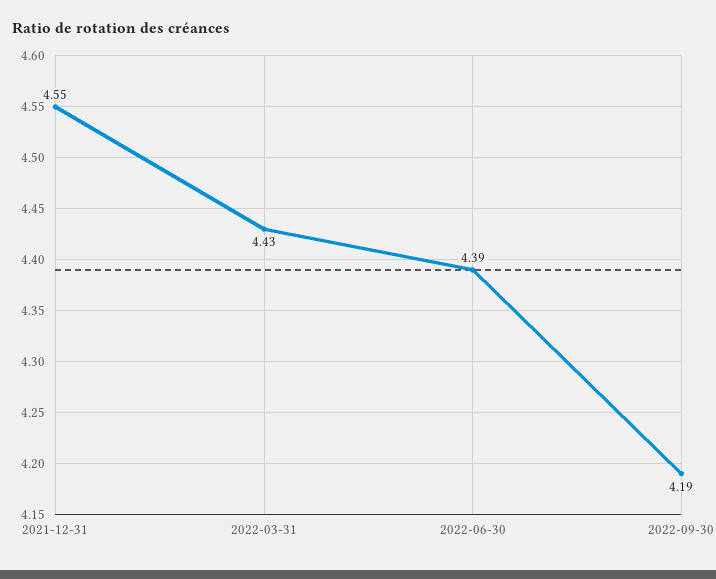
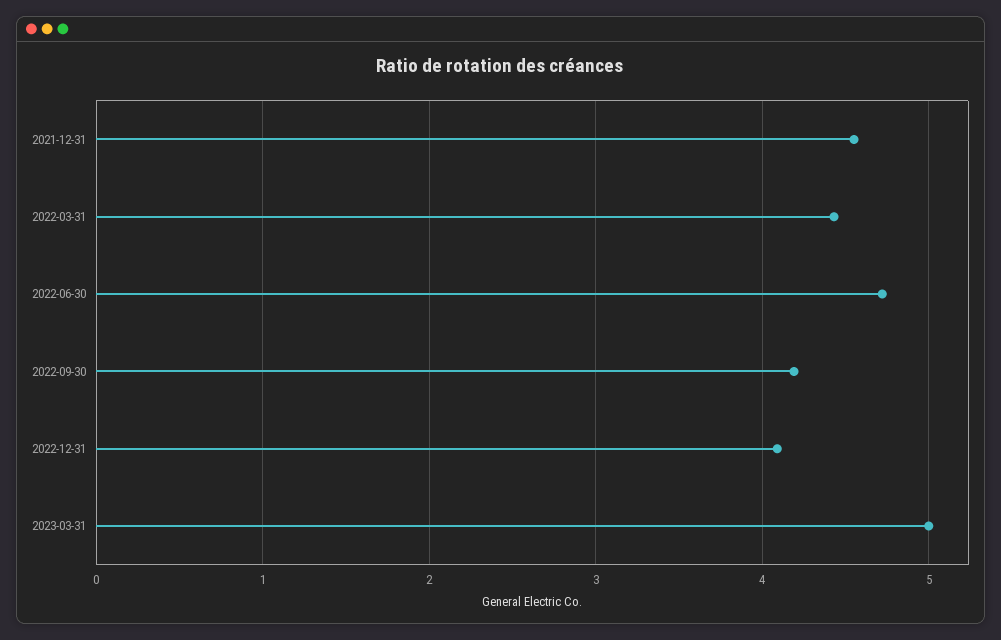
2022-06-30: 4.39 -> 4.7
2022-12-31: none -> 4.1
2023-03-31: none -> 5

